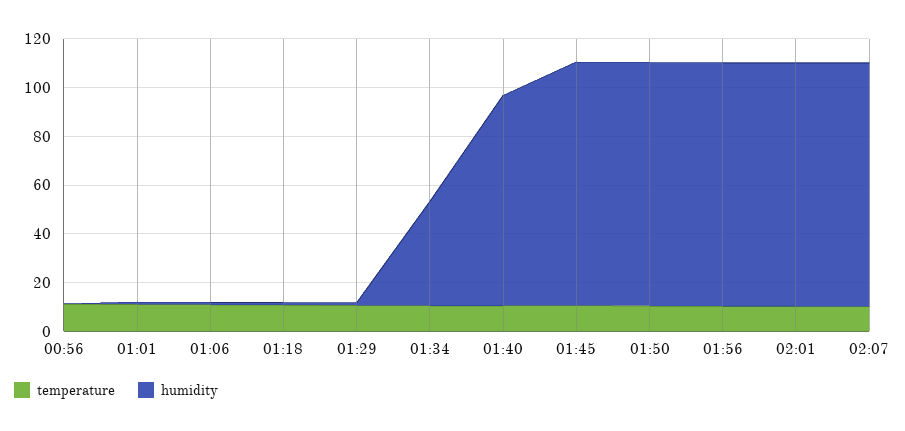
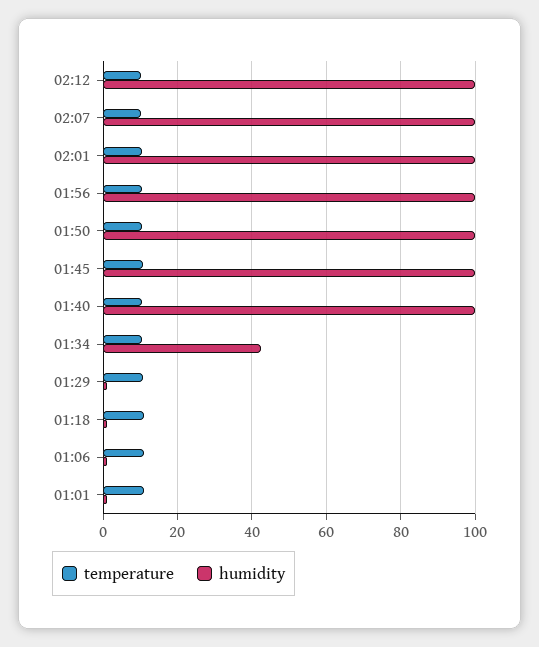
temperature, 00:56: 10 -> none
humidity, 00:56: 0 -> none
humidity, 01:40: 85 -> 100
temperature, 02:12: none -> 10
humidity, 02:12: none -> 100

